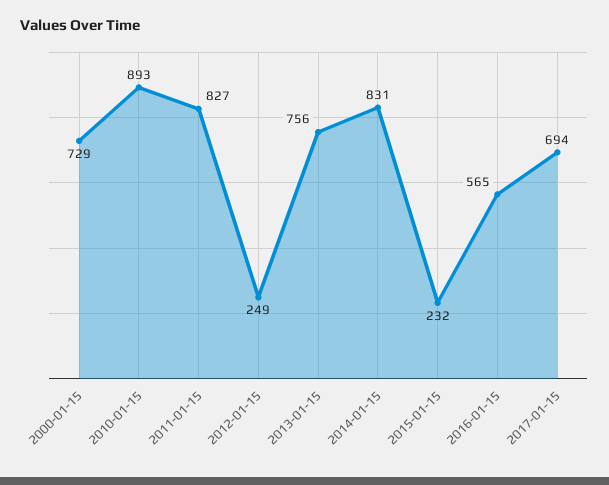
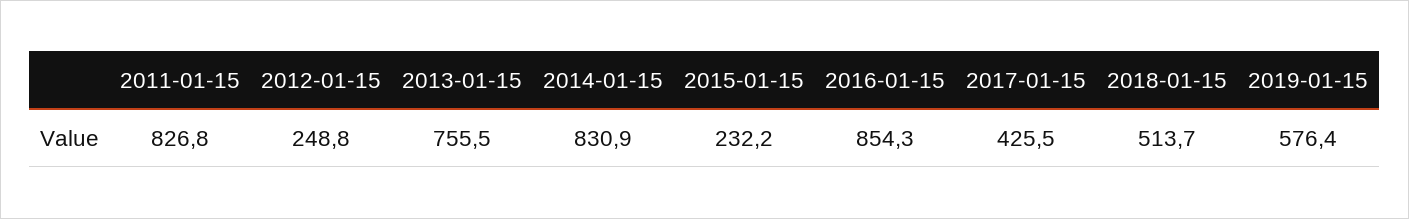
2000-01-15: 729 -> none
2010-01-15: 893 -> none
2016-01-15: 565 -> 854.3
2017-01-15: 694 -> 425.5
2018-01-15: none -> 513.7
2019-01-15: none -> 576.4

